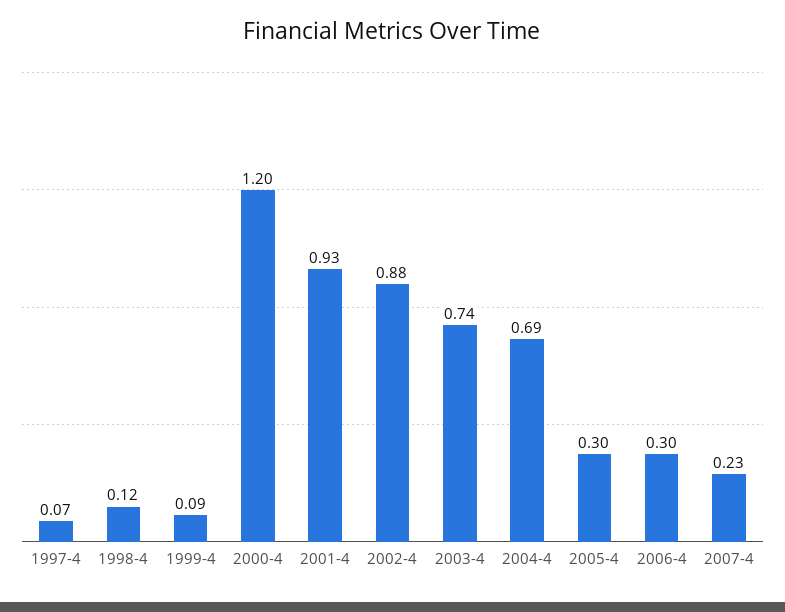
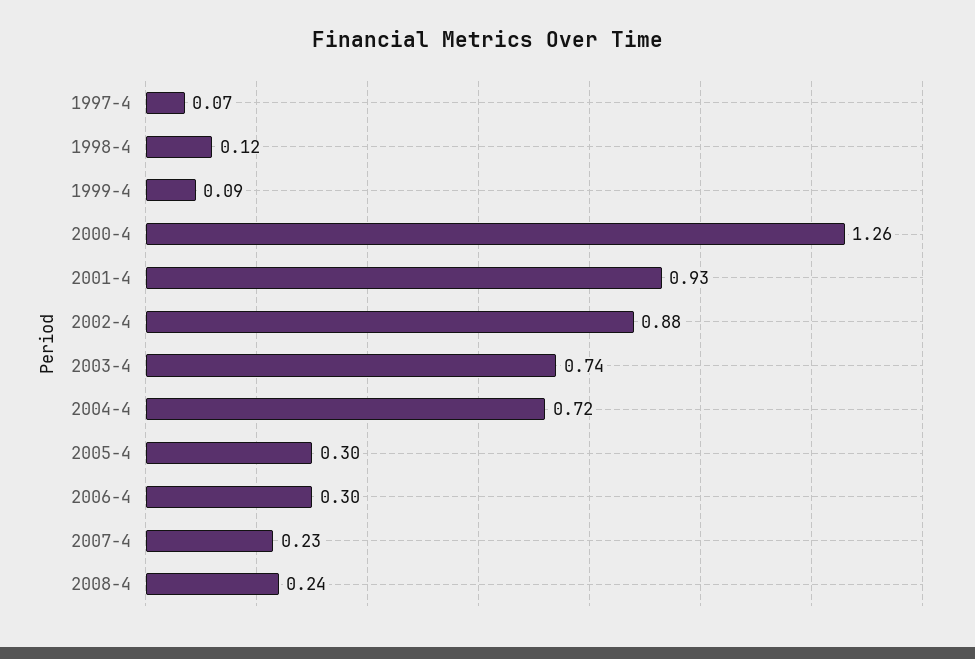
2000-4: 1.2 -> 1.26
2004-4: 0.69 -> 0.72
2008-4: none -> 0.24

